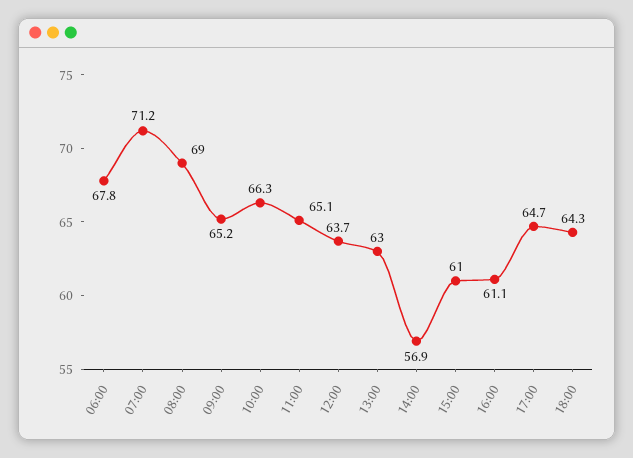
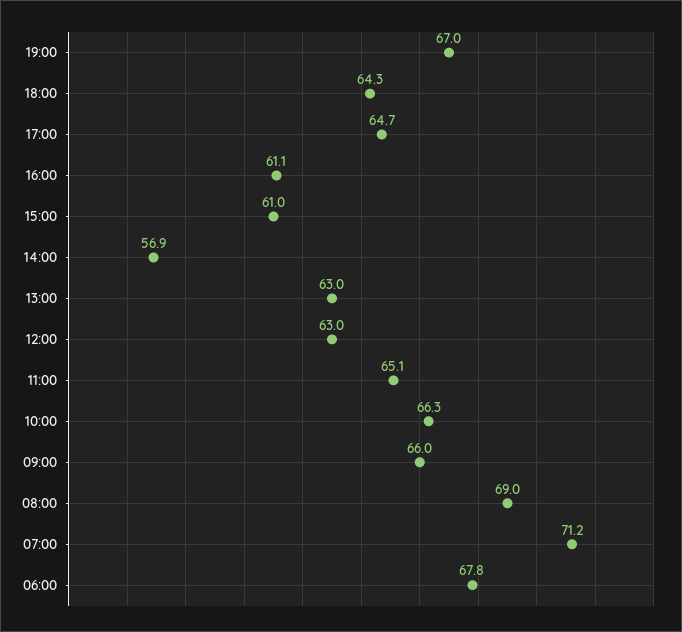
09:00: 65.2 -> 66
12:00: 63.7 -> 63
19:00: none -> 67

